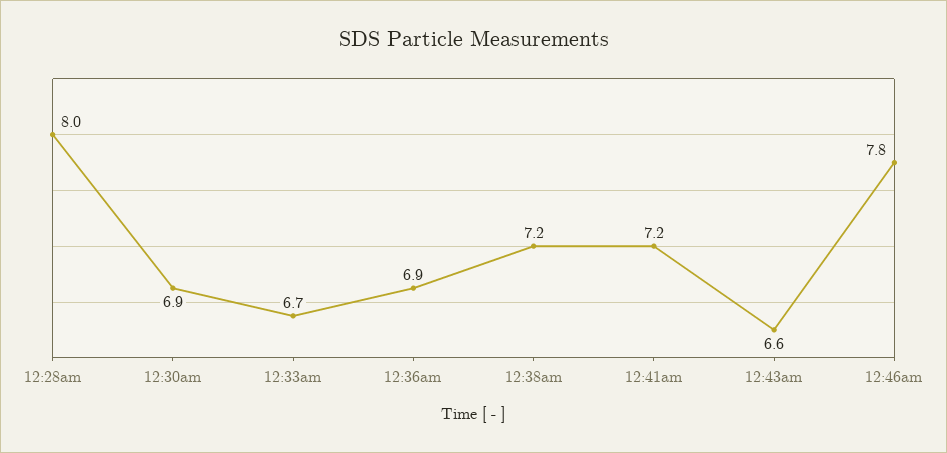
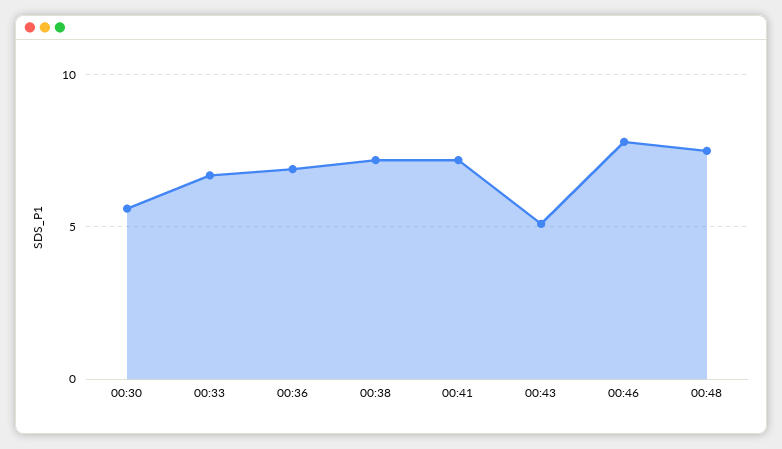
12:28am: 8 -> none
12:30am: 6.9 -> 5.5
12:43am: 6.6 -> 5
00:48: none -> 7.5

